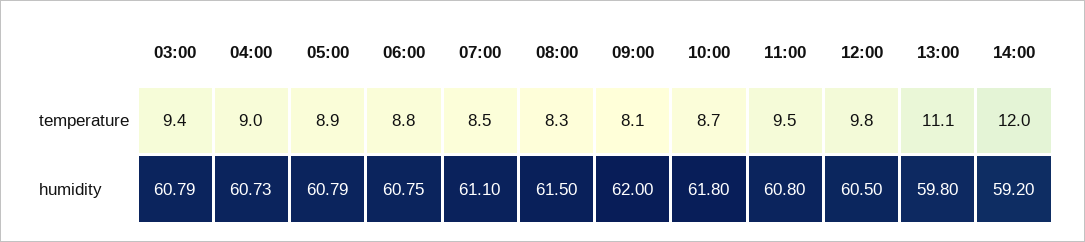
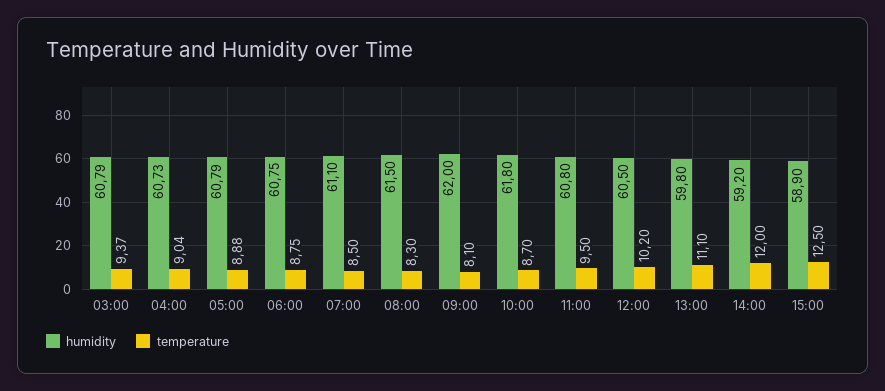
temperature, 12:00: 9.8 -> 10.2
humidity, 15:00: none -> 58.9
temperature, 15:00: none -> 12.5

